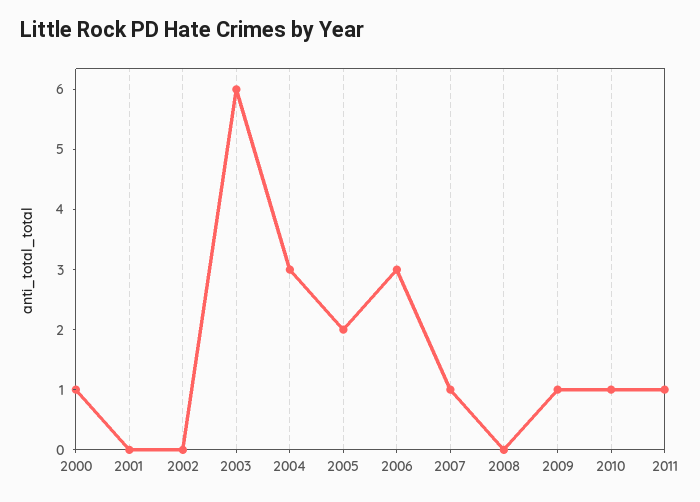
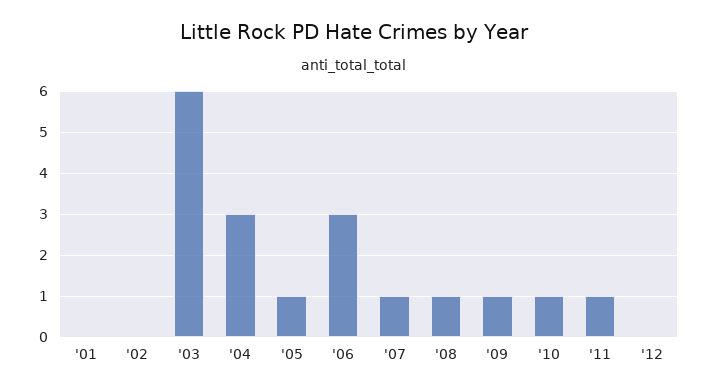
2000: 1 -> none
2005: 2 -> 1
2008: 0 -> 1
'12: none -> 0

